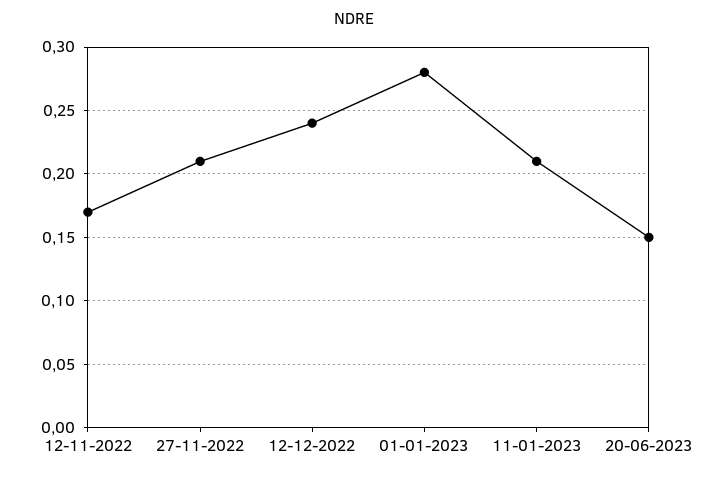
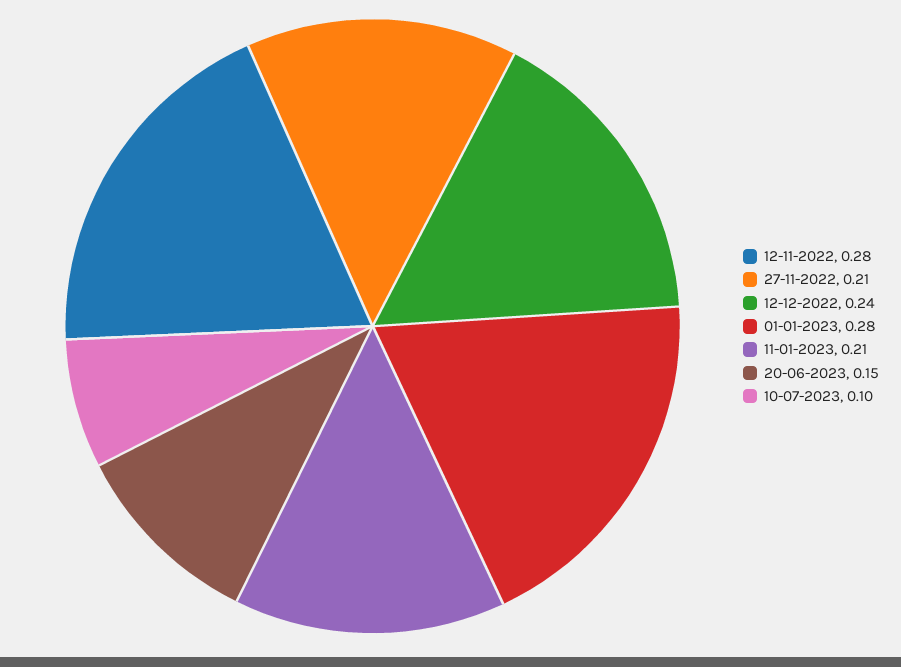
12-11-2022: 0.17 -> 0.28
10-07-2023: none -> 0.1

